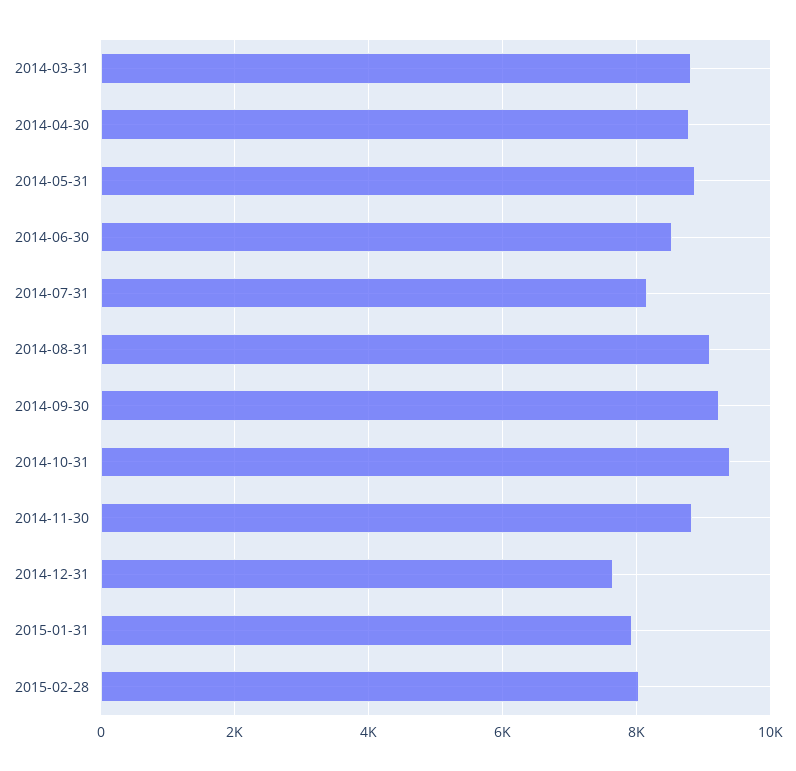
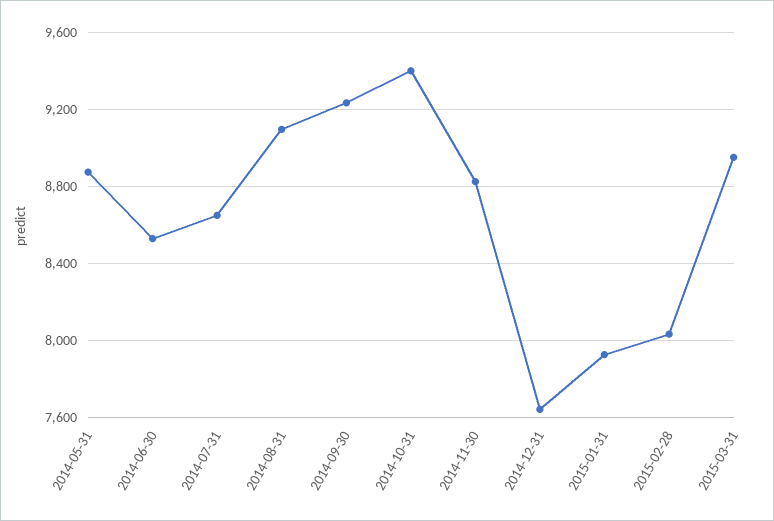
2014-03-31: 8800 -> none
2014-04-30: 8800 -> none
2014-07-31: 8200 -> 8650
2015-03-31: none -> 8950

